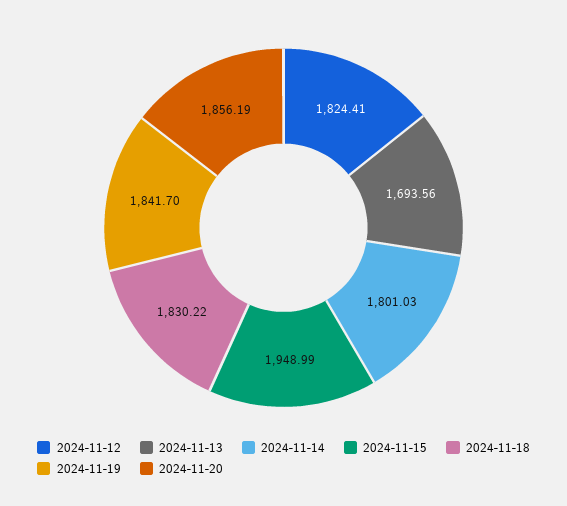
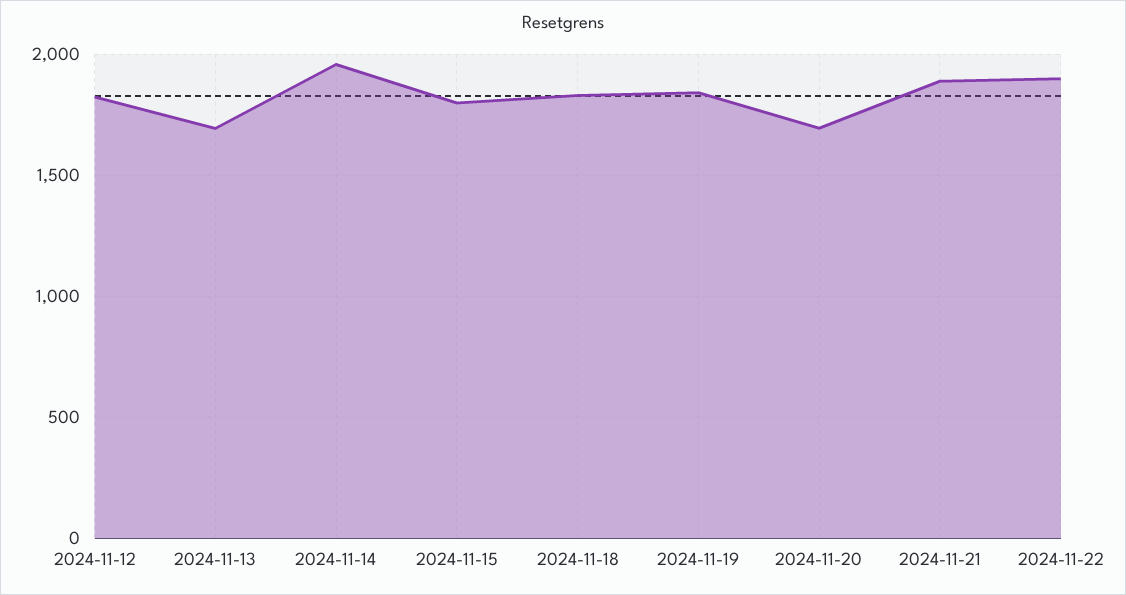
2024-11-14: 1801.03 -> 1950
2024-11-15: 1948.99 -> 1800
2024-11-20: 1856.19 -> 1700
2024-11-21: none -> 1900
2024-11-22: none -> 1900

